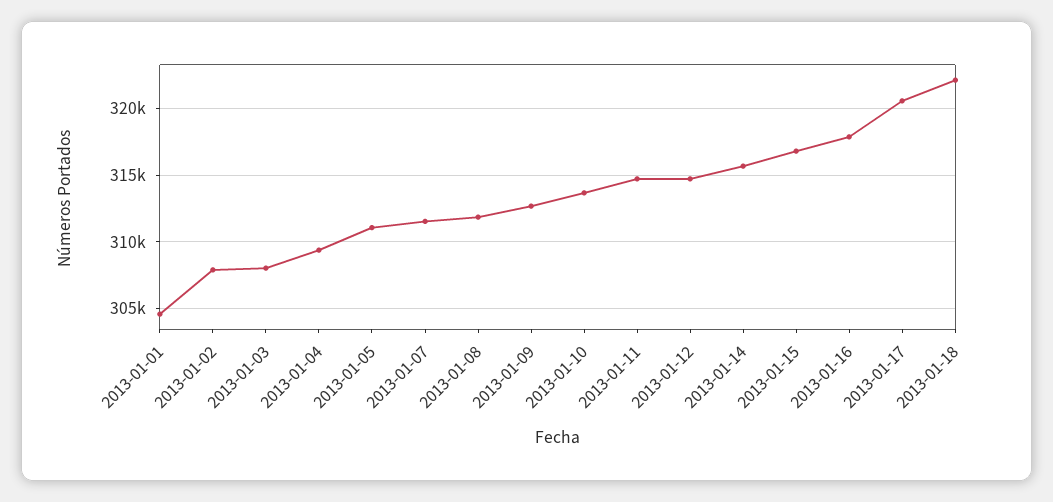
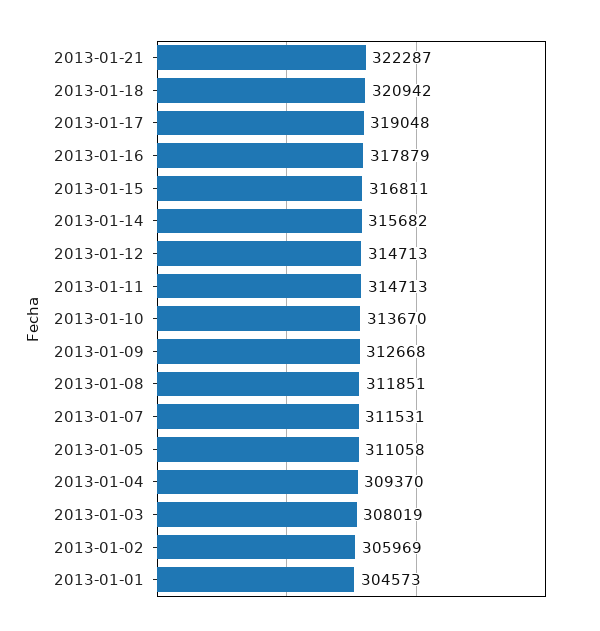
2013-01-02: 308000 -> 305969
2013-01-17: 320500 -> 319048
2013-01-18: 322000 -> 320942
2013-01-21: none -> 322287

